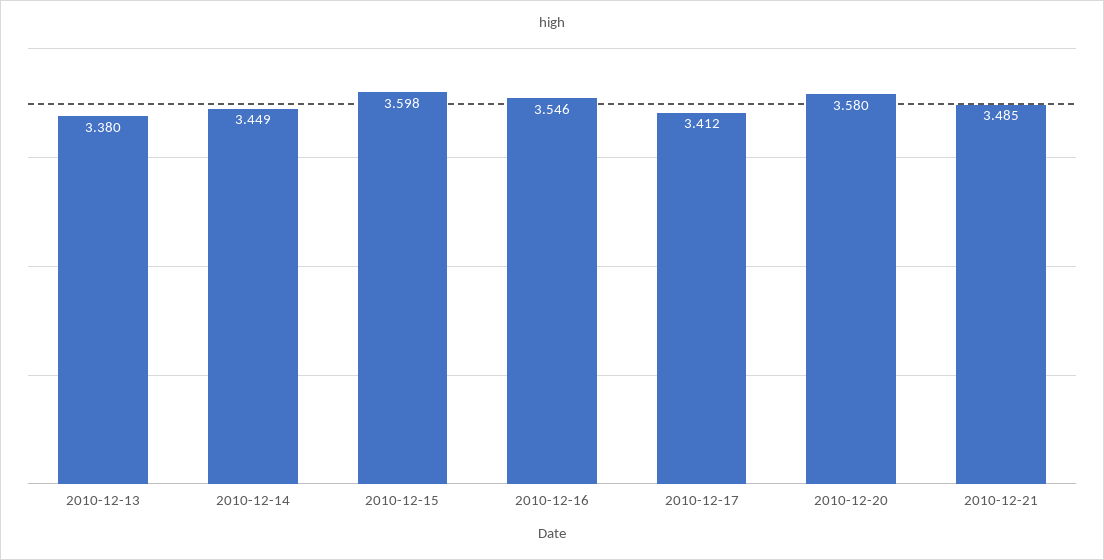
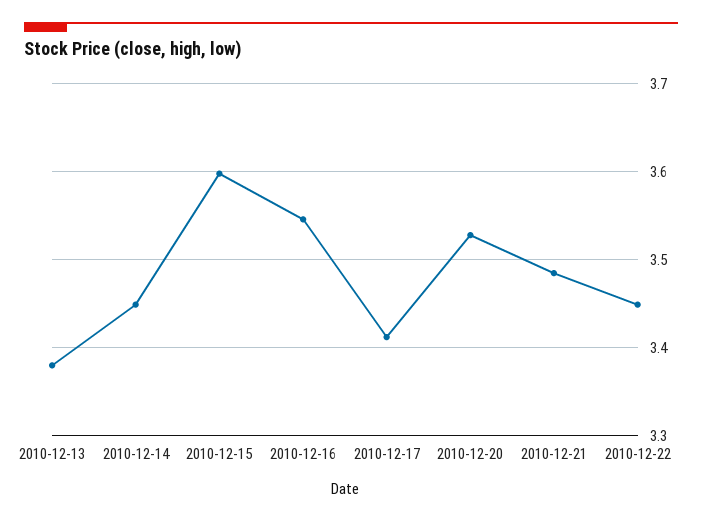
2010-12-20: 3.58 -> 3.53
2010-12-22: none -> 3.45

